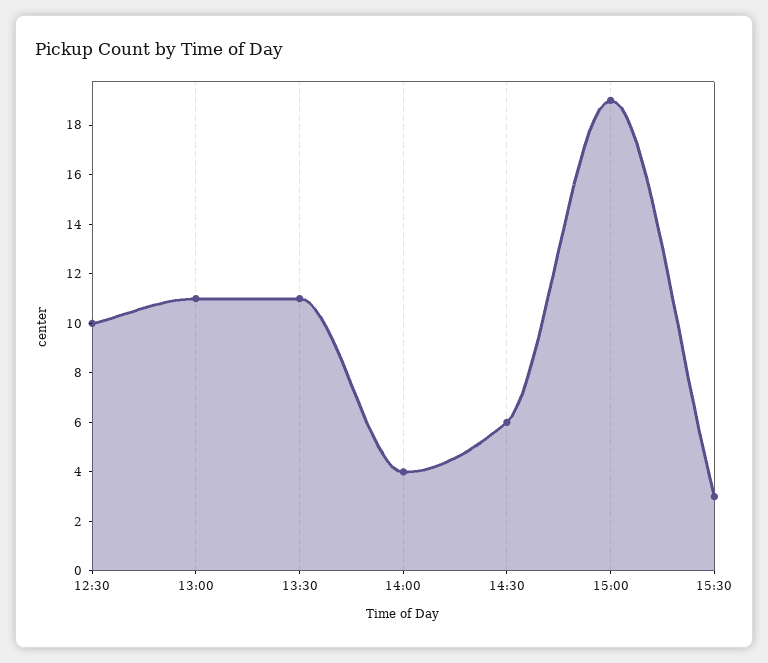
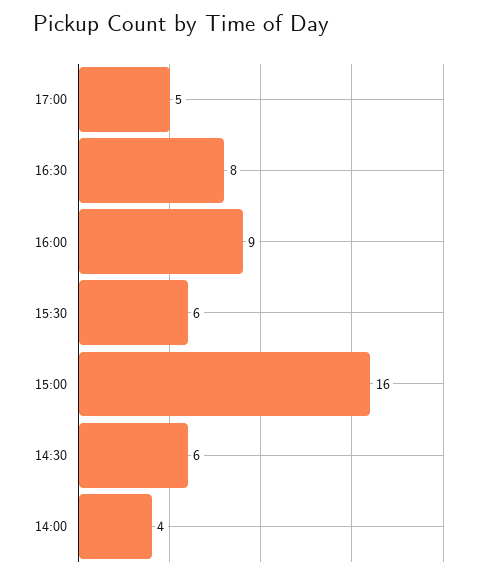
12:30: 10 -> none
13:00: 11 -> none
13:30: 11 -> none
15:00: 19 -> 16
15:30: 3 -> 6
17:00: none -> 5
16:30: none -> 8
16:00: none -> 9

